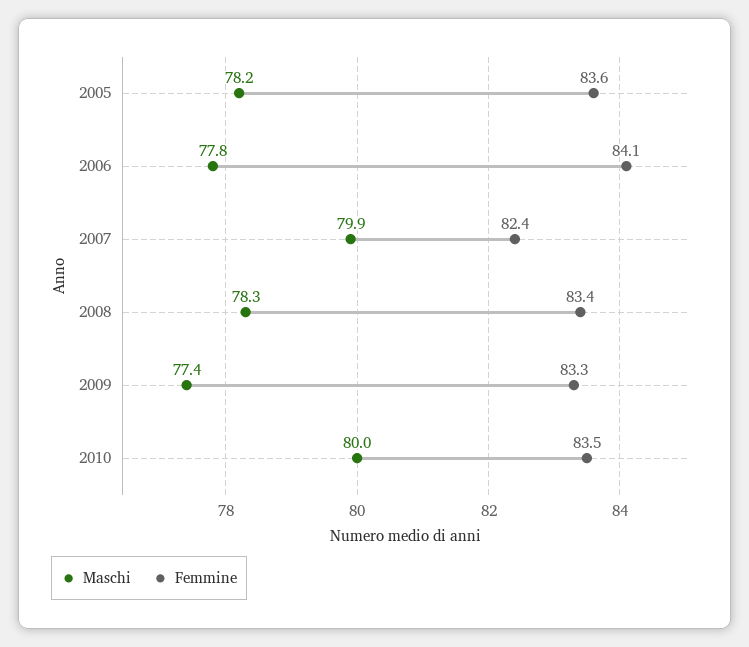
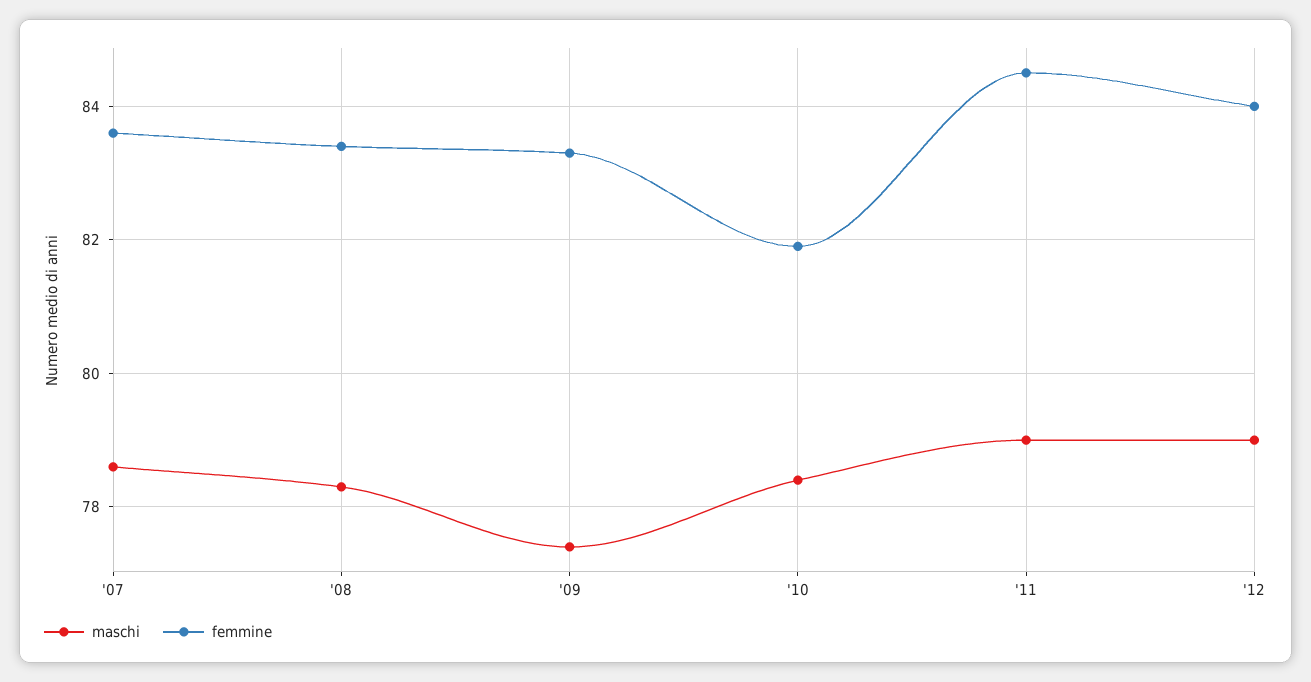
Maschi, 2005: 78.2 -> none
Femmine, 2005: 83.6 -> none
Maschi, 2006: 77.8 -> none
Femmine, 2006: 84.1 -> none
Maschi, 2007: 79.9 -> 78.5
Femmine, 2007: 82.4 -> 83.5
Maschi, 2010: 80 -> 78.5
Femmine, 2010: 83.5 -> 82
Maschi, '11: none -> 79
Femmine, '11: none -> 84.5
Maschi, '12: none -> 79
Femmine, '12: none -> 84

